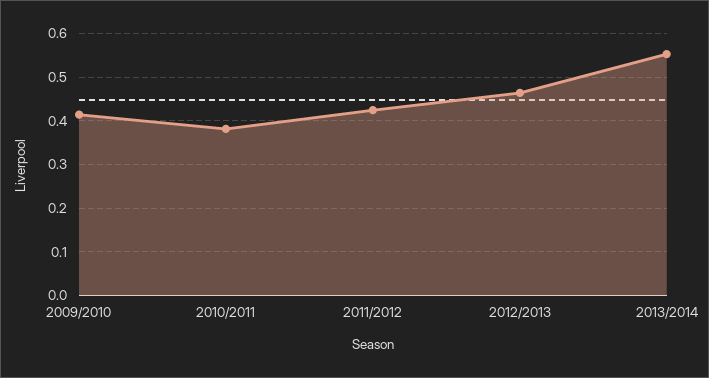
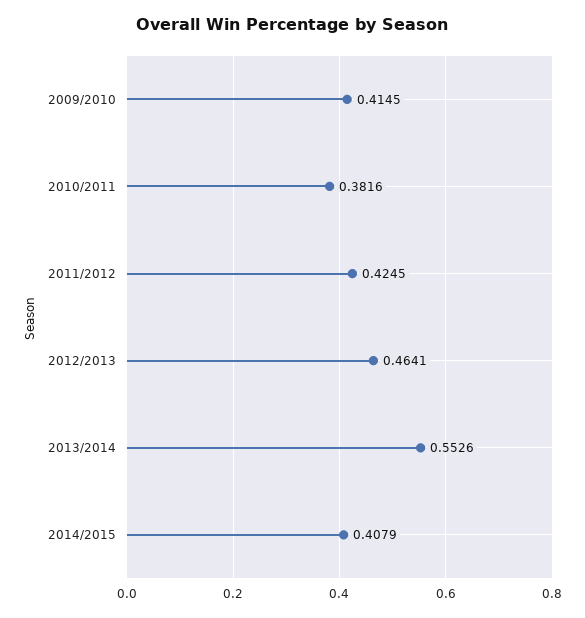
2014/2015: none -> 0.4079

